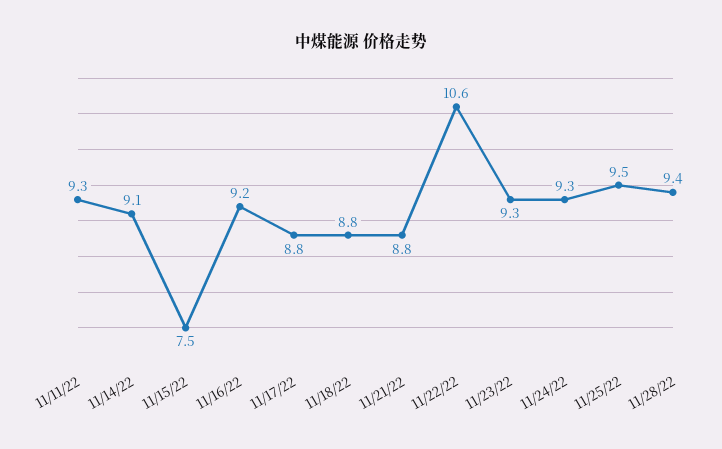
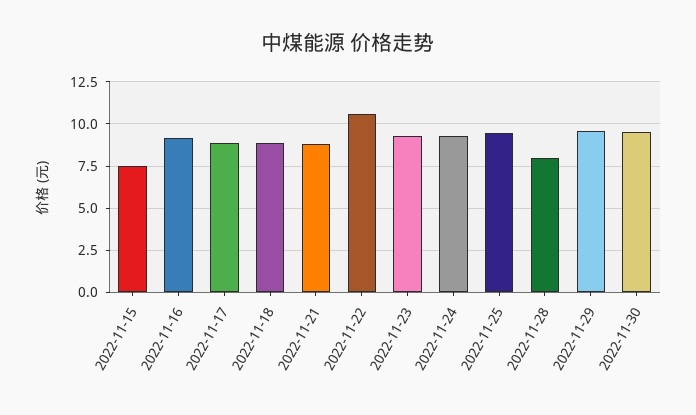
11/11/22: 9.3 -> none
11/14/22: 9.1 -> none
11/28/22: 9.4 -> 8
2022-11-29: none -> 9.5
2022-11-30: none -> 9.5

